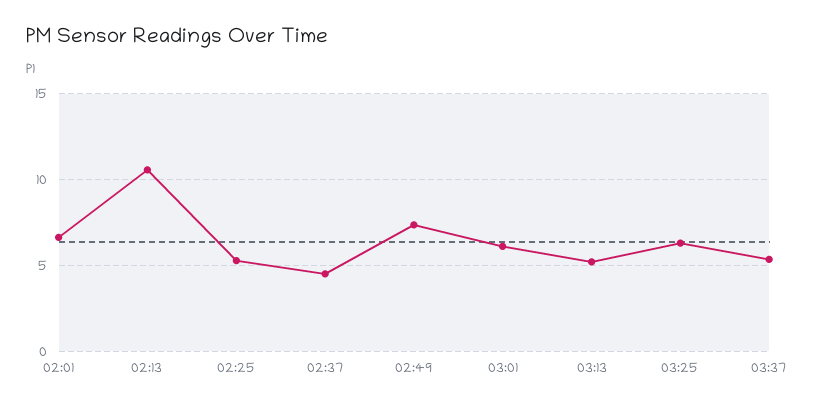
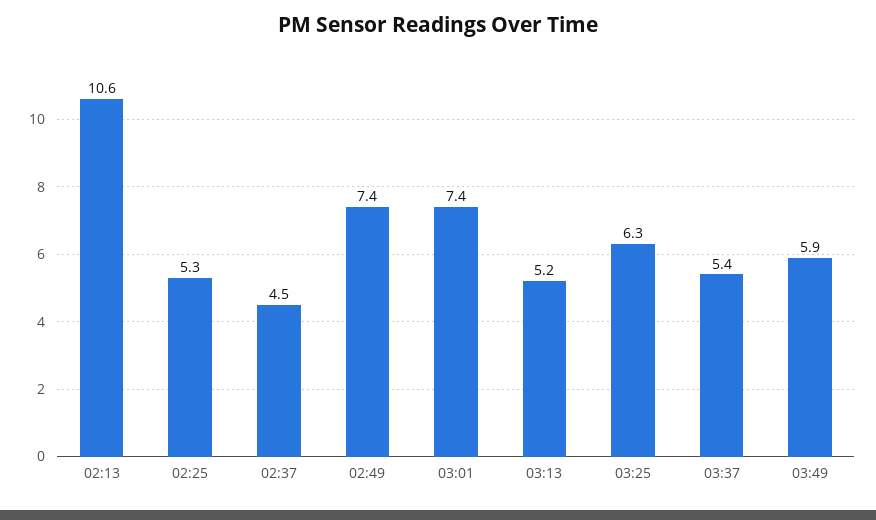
02:01: 6.5 -> none
03:01: 6 -> 7.4
03:49: none -> 5.9

